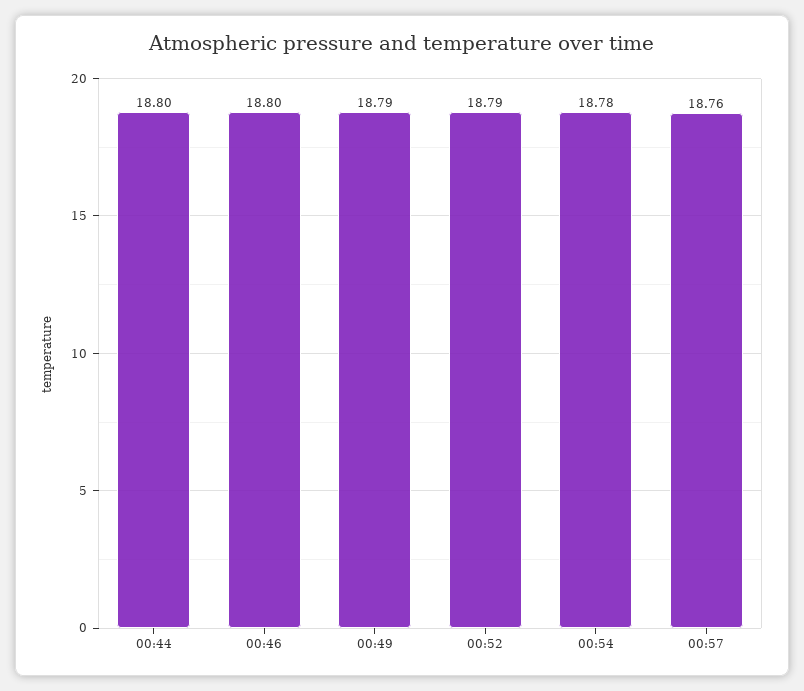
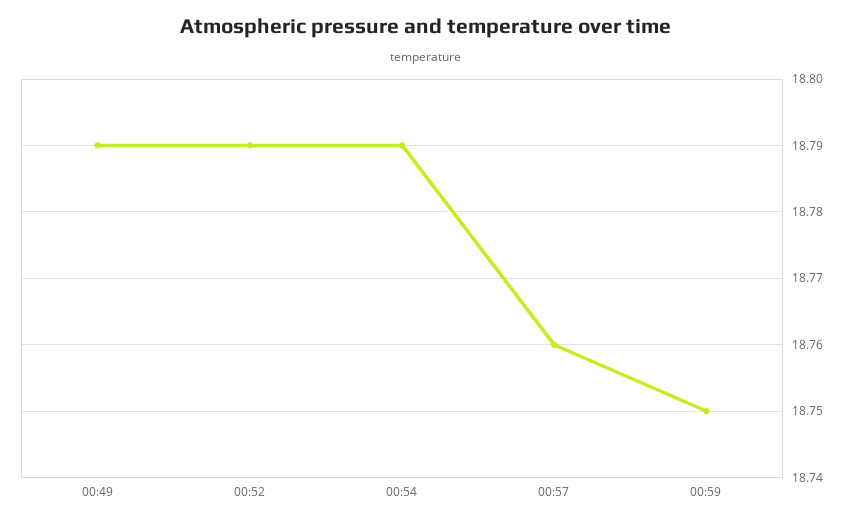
00:44: 18.8 -> none
00:46: 18.8 -> none
00:54: 18.78 -> 18.79
00:59: none -> 18.75

